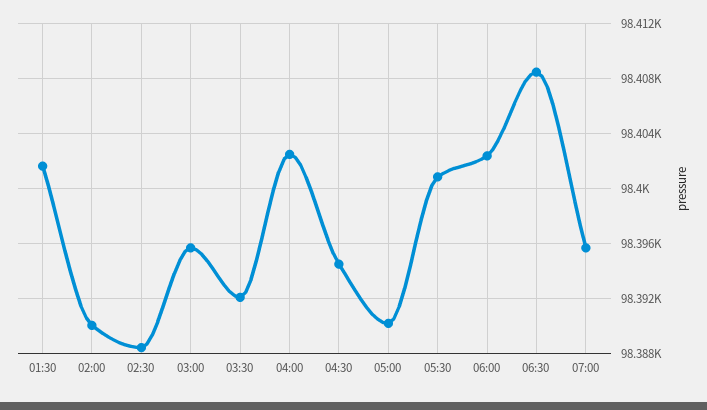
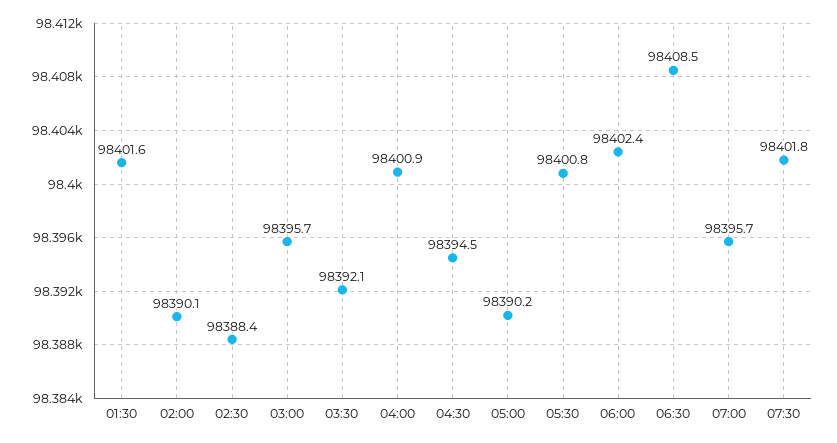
04:00: 98402.5 -> 98400.9
07:30: none -> 98401.8

